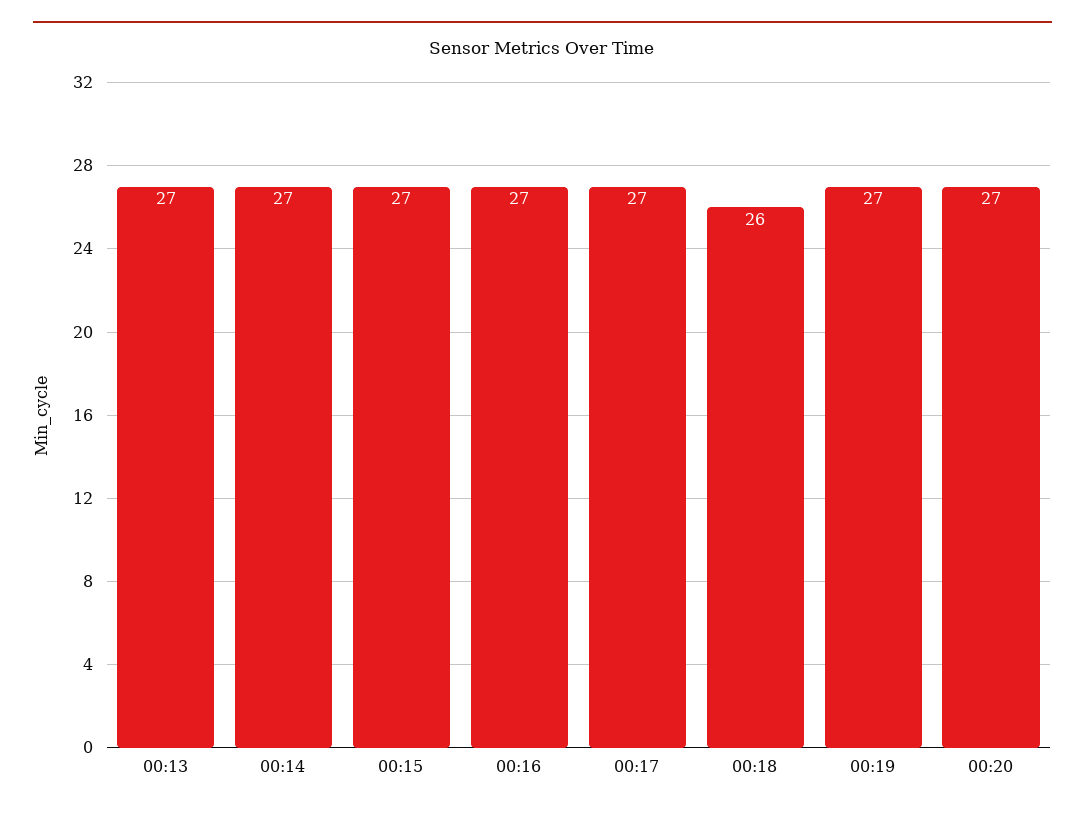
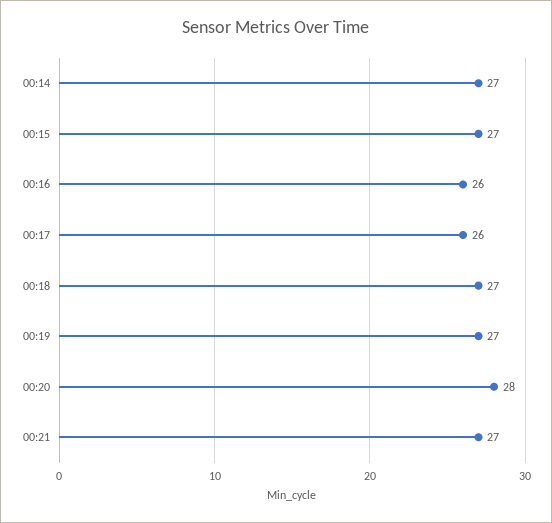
00:13: 27 -> none
00:16: 27 -> 26
00:17: 27 -> 26
00:18: 26 -> 27
00:20: 27 -> 28
00:21: none -> 27

